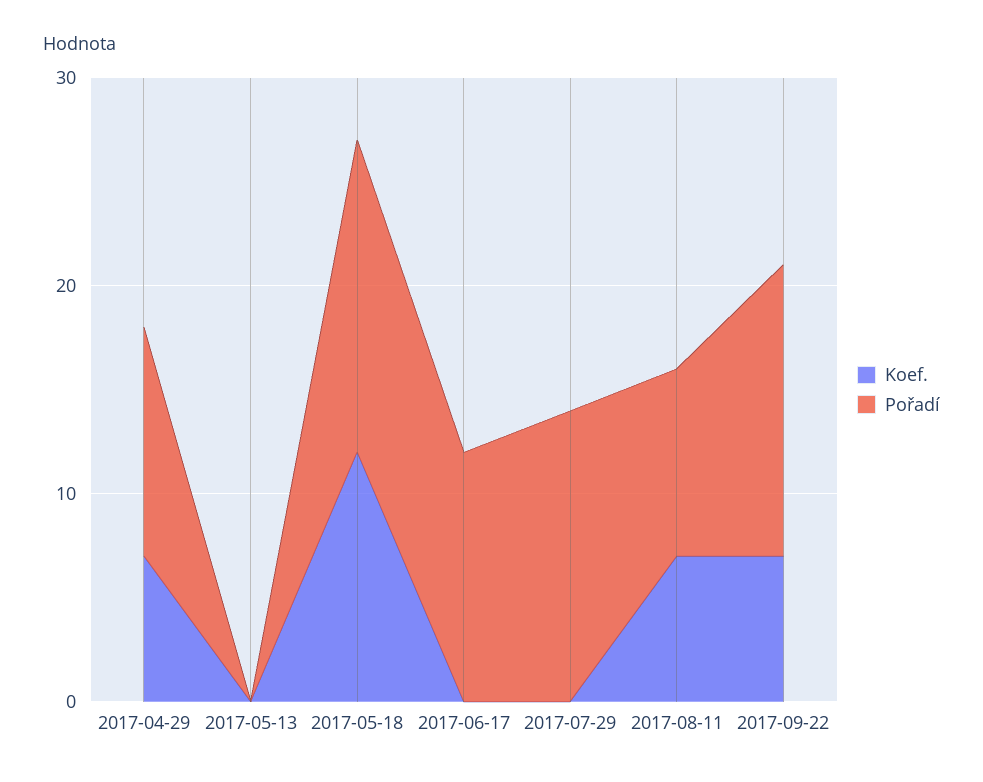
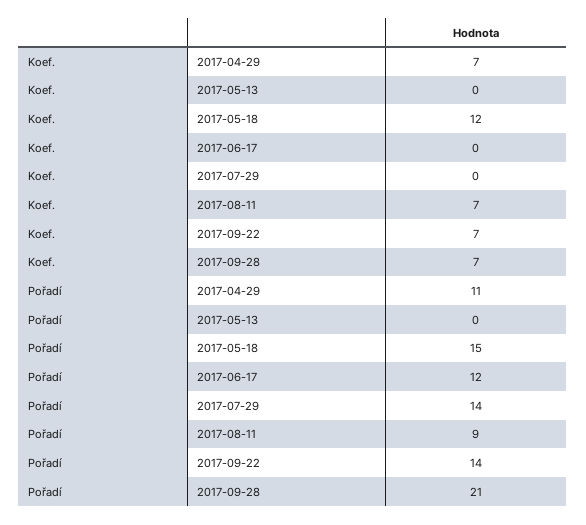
Koef., 2017-09-28: none -> 7
Pořadí, 2017-09-28: none -> 21

